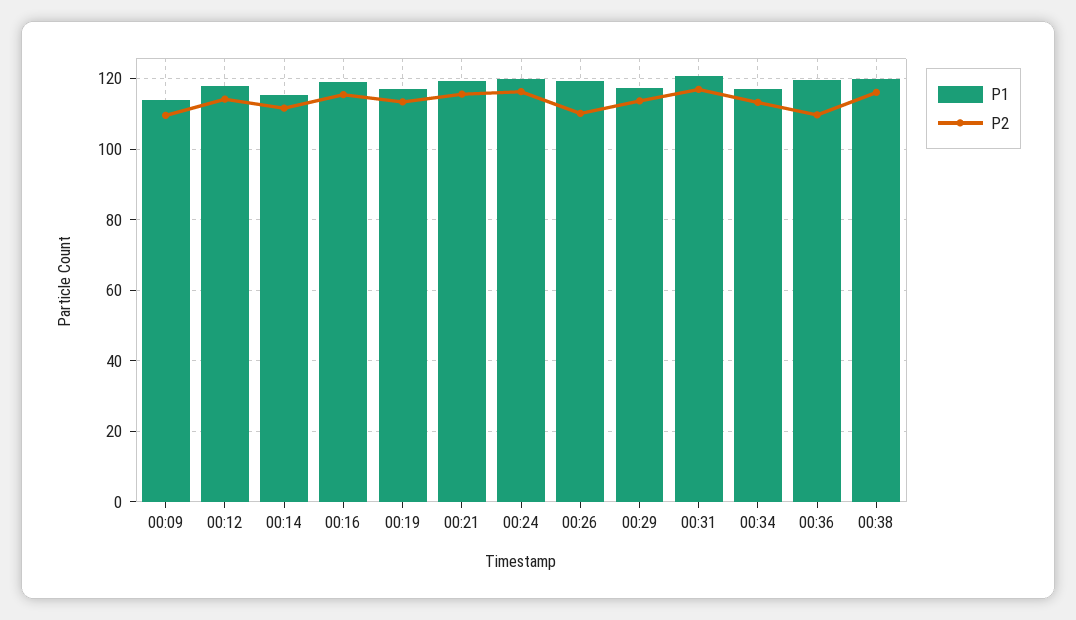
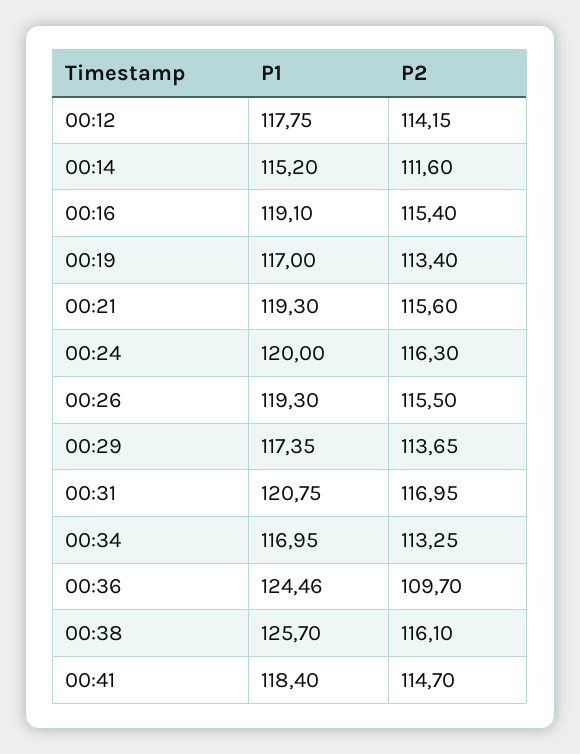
P1, 00:09: 114 -> none
P2, 00:09: 110 -> none
P2, 00:26: 110 -> 115.5
P1, 00:36: 120 -> 124.46
P1, 00:38: 120 -> 125.7
P1, 00:41: none -> 118.4
P2, 00:41: none -> 114.7

